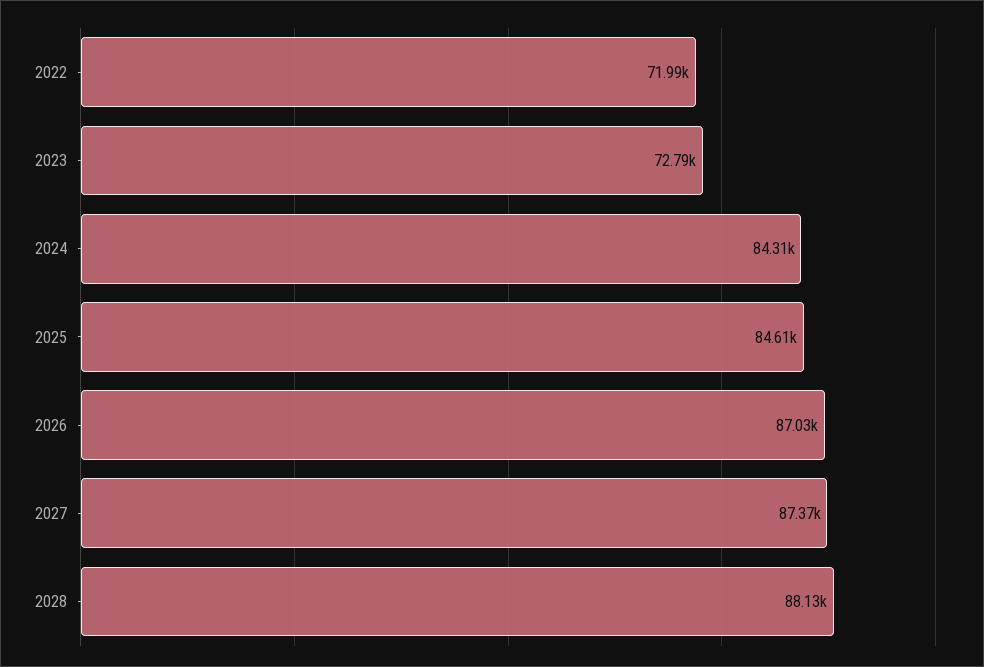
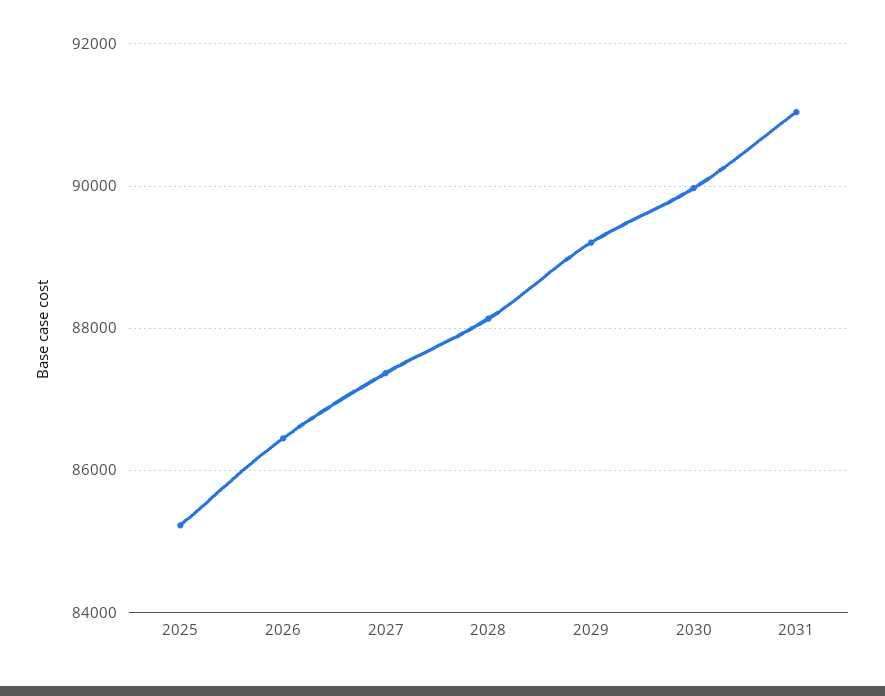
2022: 71990 -> none
2023: 72790 -> none
2024: 84310 -> none
2025: 84610 -> 85200
2026: 87030 -> 86400
2029: none -> 89200
2030: none -> 90000
2031: none -> 91000

